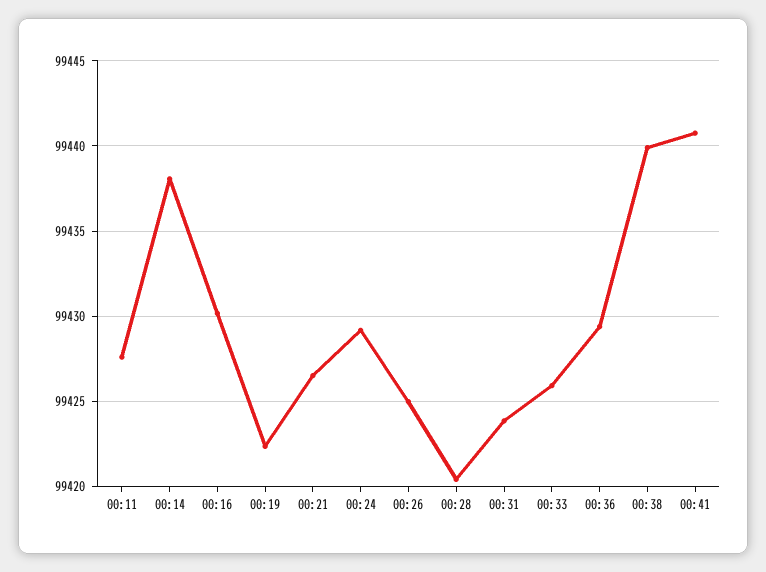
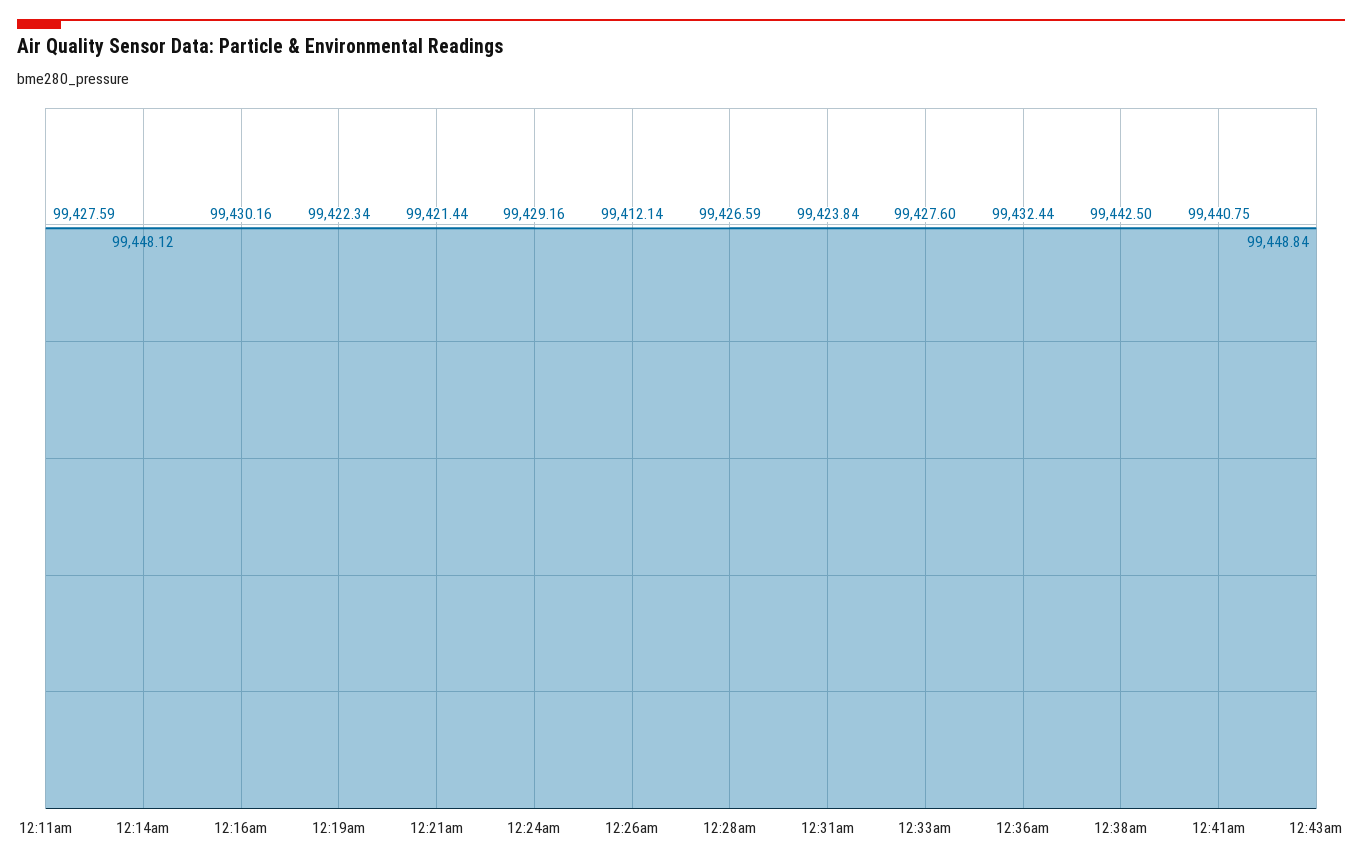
00:14: 99438 -> 99448.12
00:21: 99426.5 -> 99421.44
00:26: 99425 -> 99412.14
00:28: 99420.5 -> 99426.59
00:33: 99426 -> 99427.6
00:36: 99429.5 -> 99432.44
00:38: 99440 -> 99442.5
12:43am: none -> 99448.84

